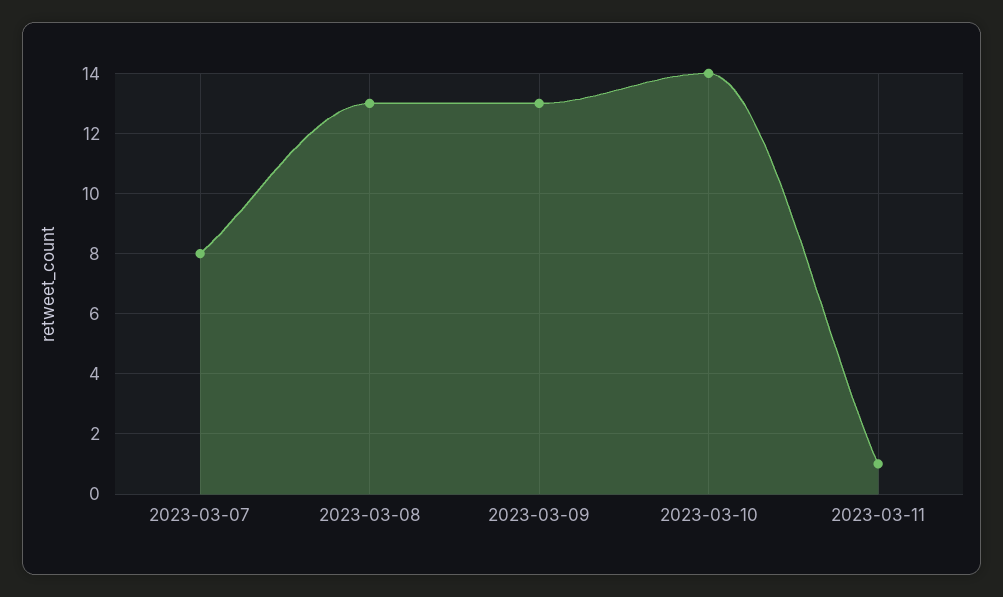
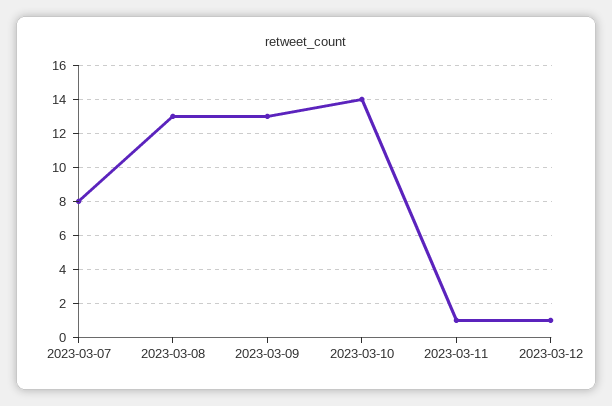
2023-03-12: none -> 1

